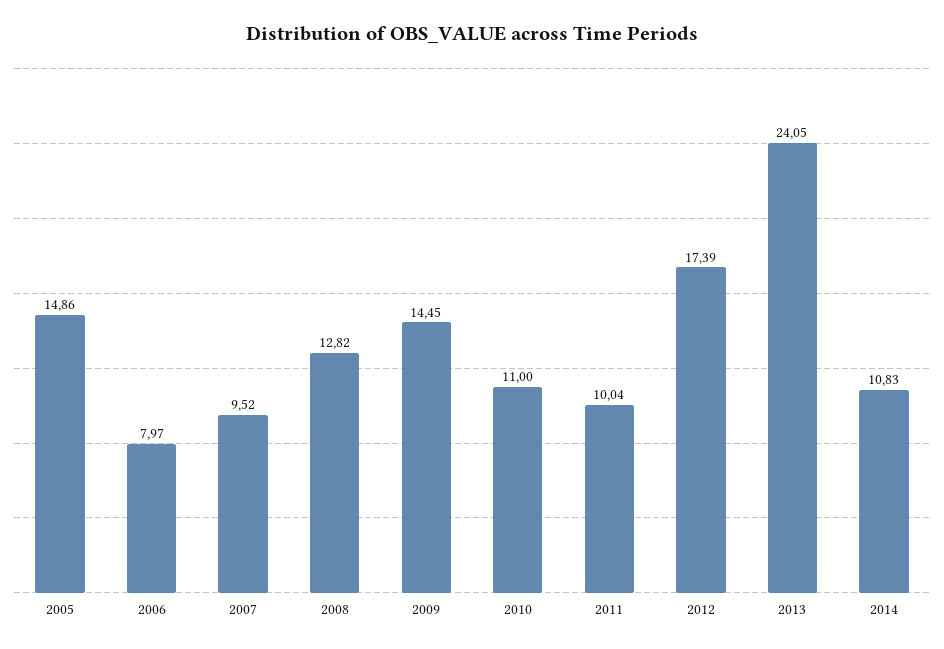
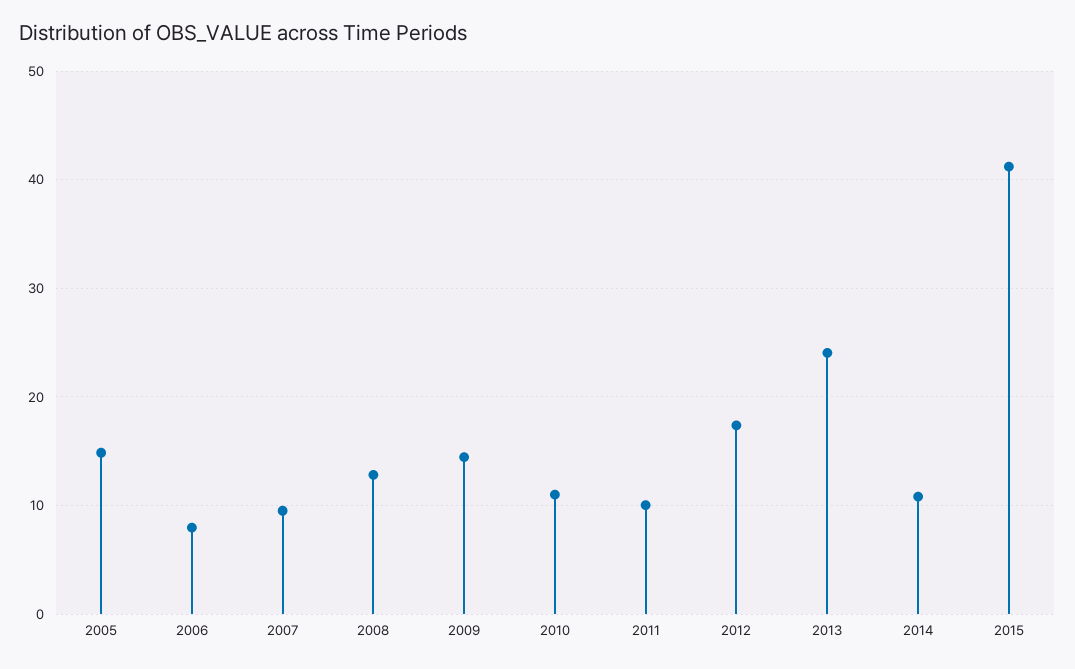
2015: none -> 41

